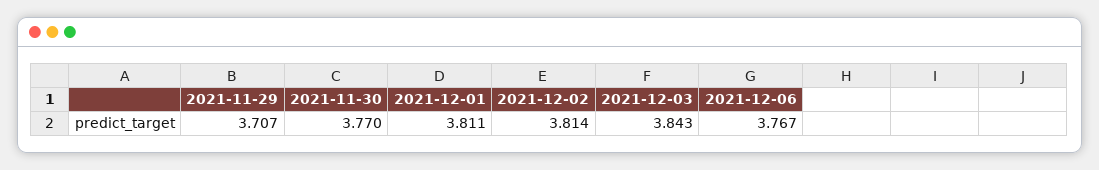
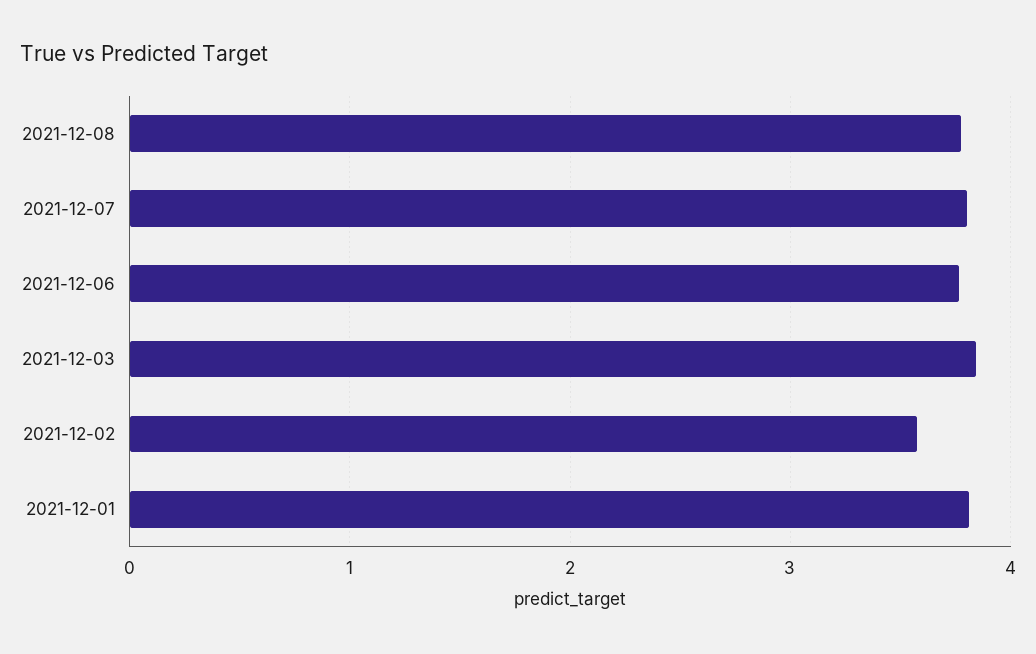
2021-11-29: 3.707 -> none
2021-11-30: 3.77 -> none
2021-12-02: 3.814 -> 3.6
2021-12-08: none -> 3.8
2021-12-07: none -> 3.8

